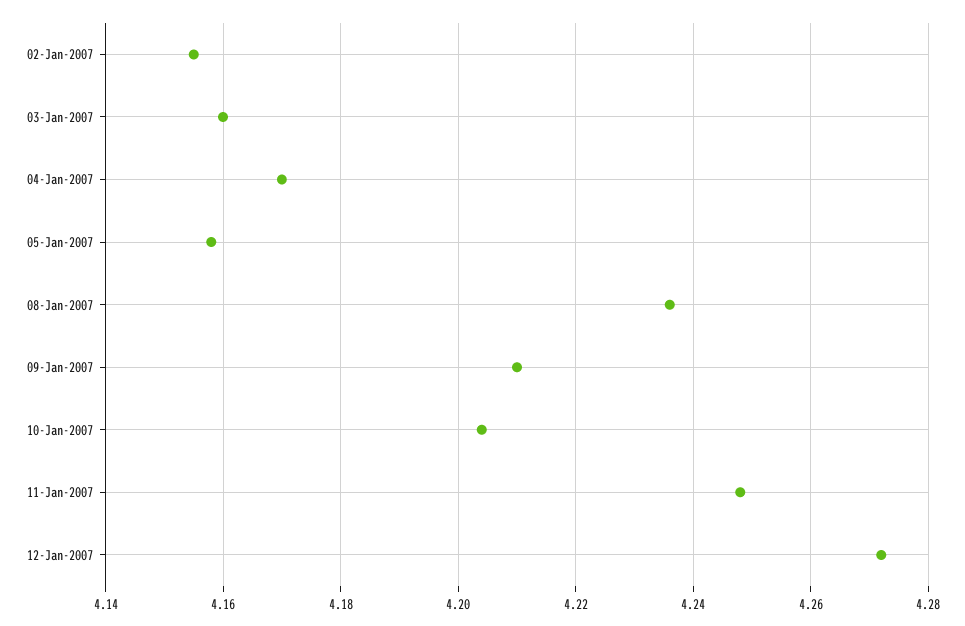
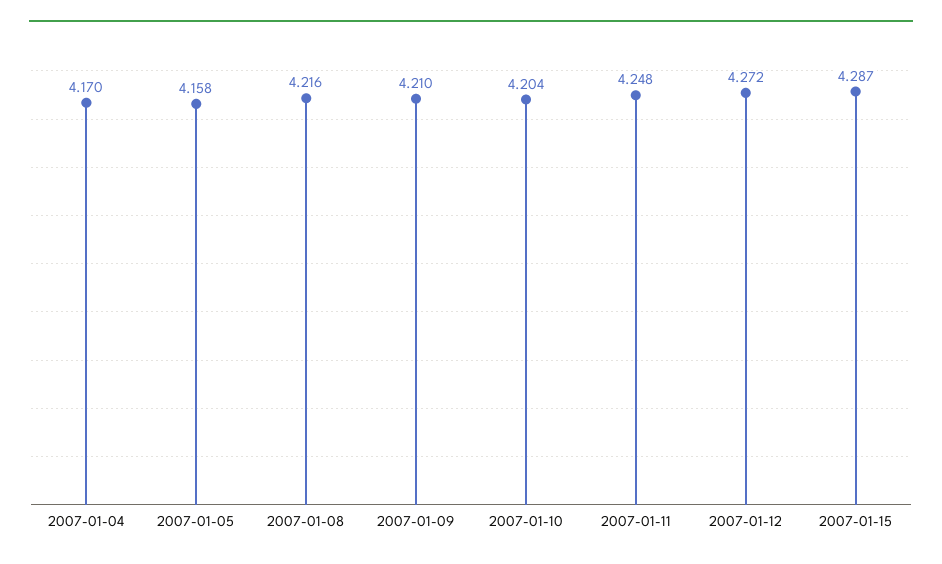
02-Jan-2007: 4.155 -> none
03-Jan-2007: 4.16 -> none
08-Jan-2007: 4.235 -> 4.216
2007-01-15: none -> 4.287

